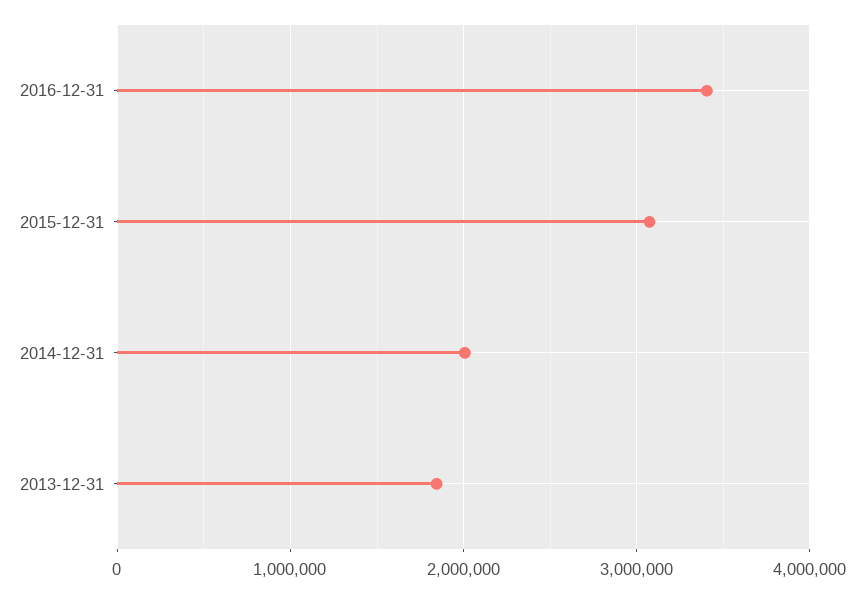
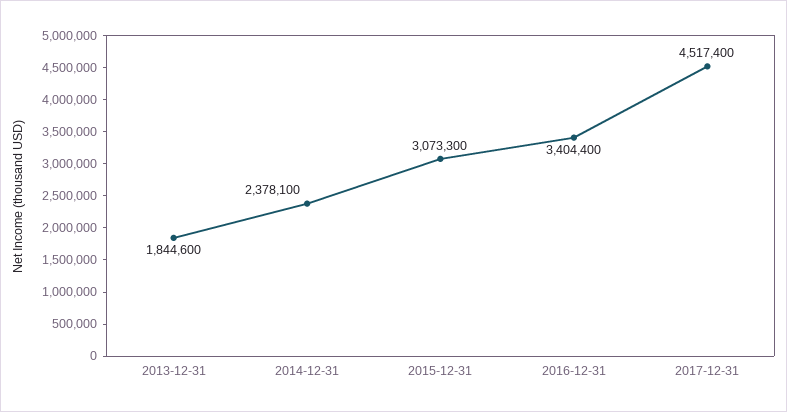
2014-12-31: 2000000 -> 2378100
2017-12-31: none -> 4517400

